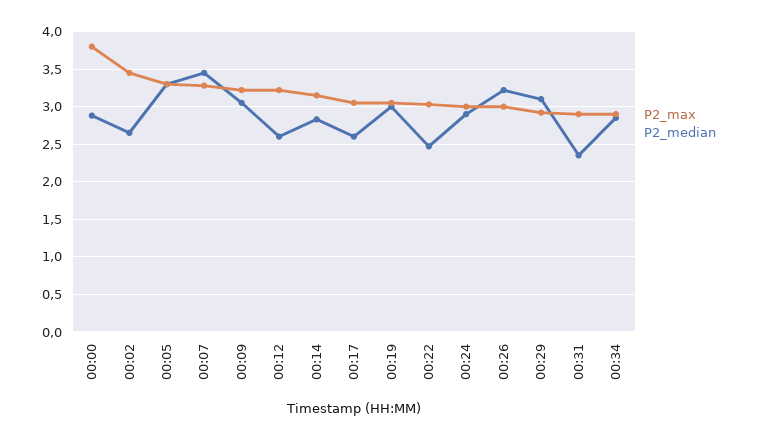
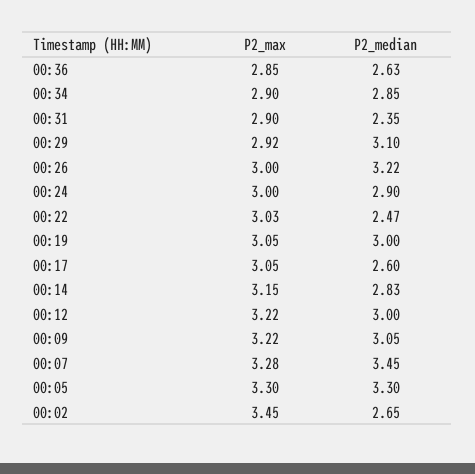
P2_max, 00:00: 3.8 -> none
P2_median, 00:00: 2.9 -> none
P2_median, 00:12: 2.6 -> 3
P2_max, 00:36: none -> 2.85
P2_median, 00:36: none -> 2.63

